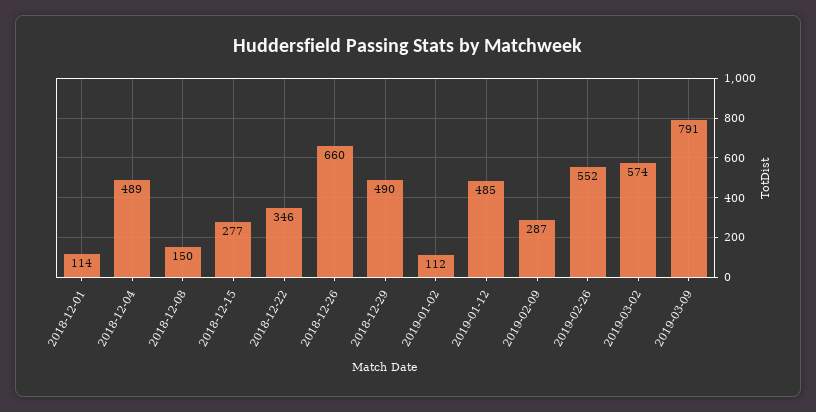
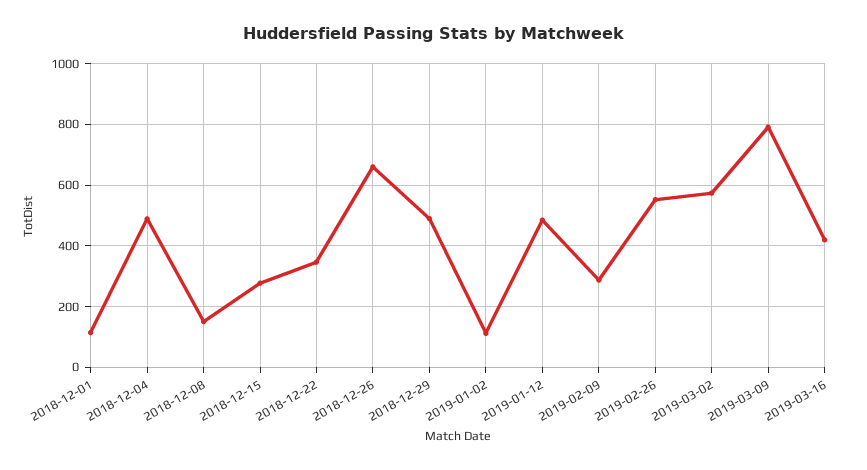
2019-03-16: none -> 420

